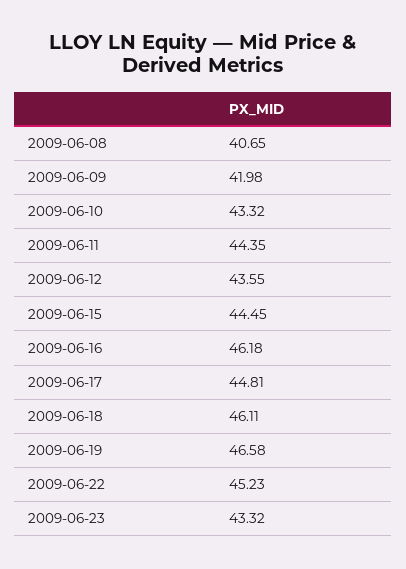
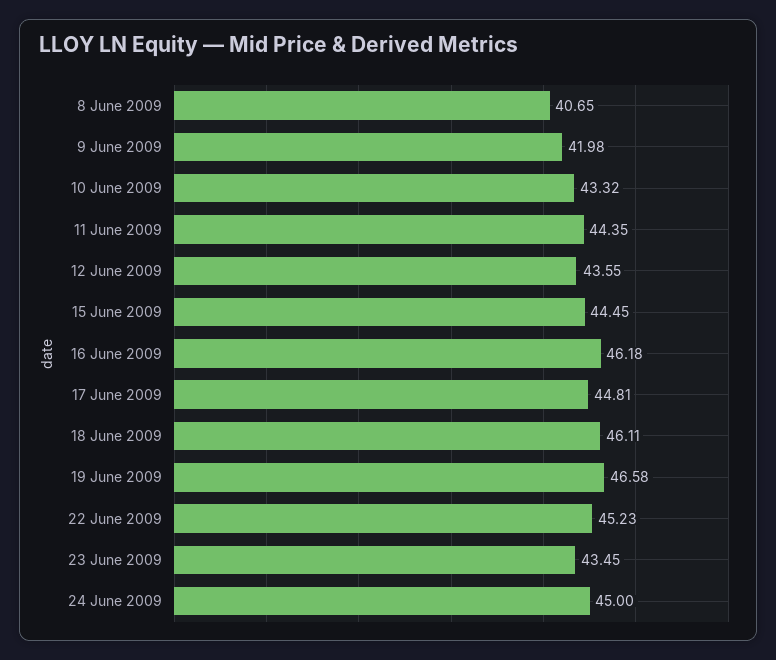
2009-06-23: 43.32 -> 43.45
24 June 2009: none -> 45

